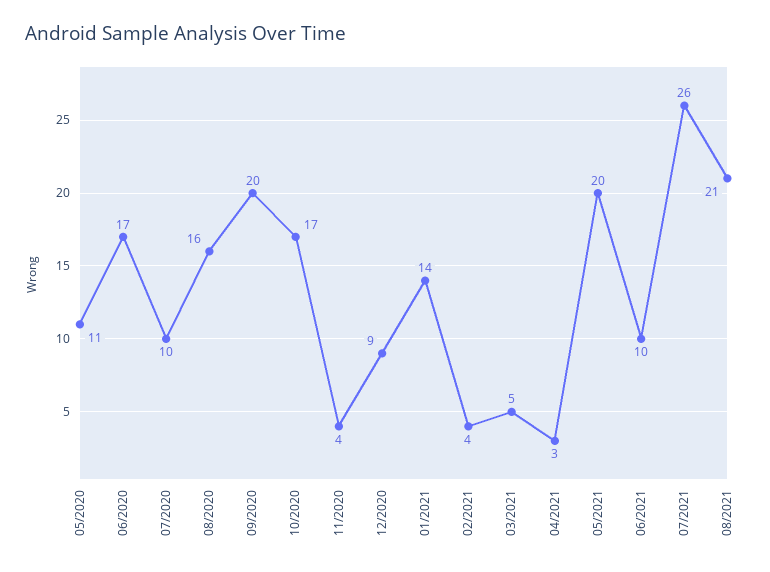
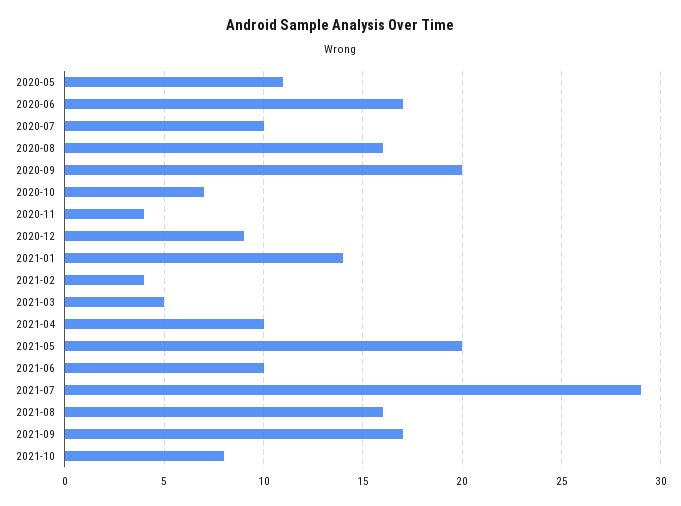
10/2020: 17 -> 7
04/2021: 3 -> 10
07/2021: 26 -> 29
08/2021: 21 -> 16
2021-09: none -> 17
2021-10: none -> 8

